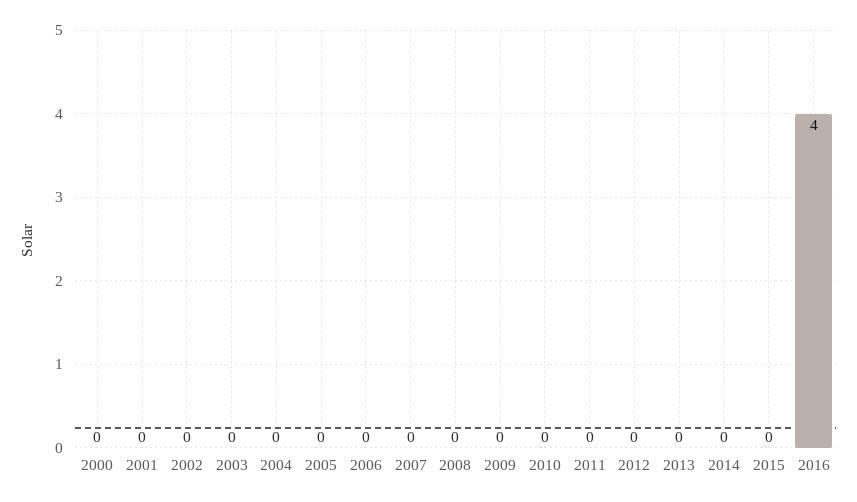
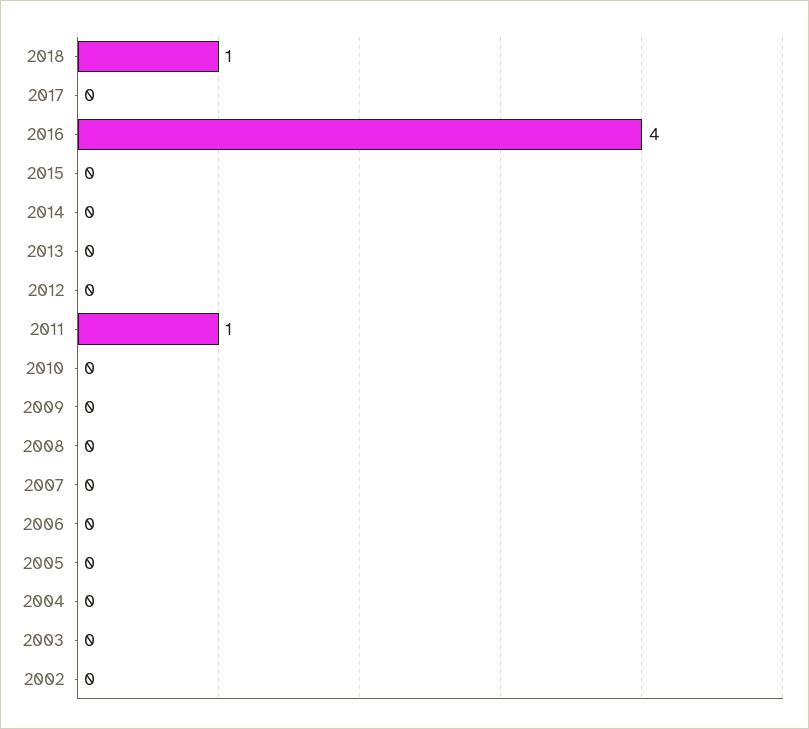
2000: 0 -> none
2001: 0 -> none
2011: 0 -> 1
2018: none -> 1
2017: none -> 0

